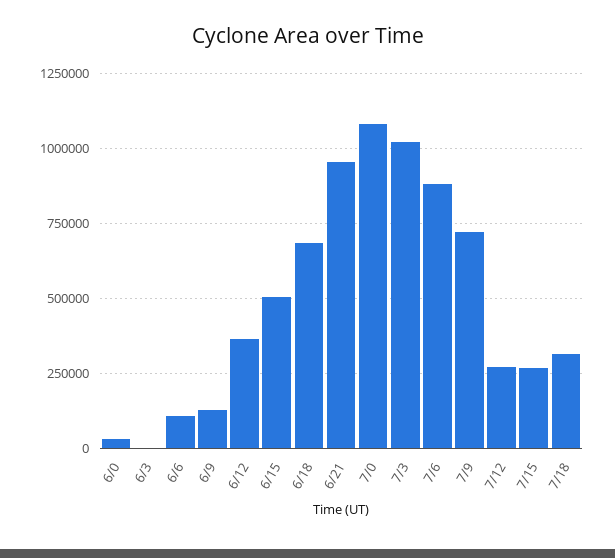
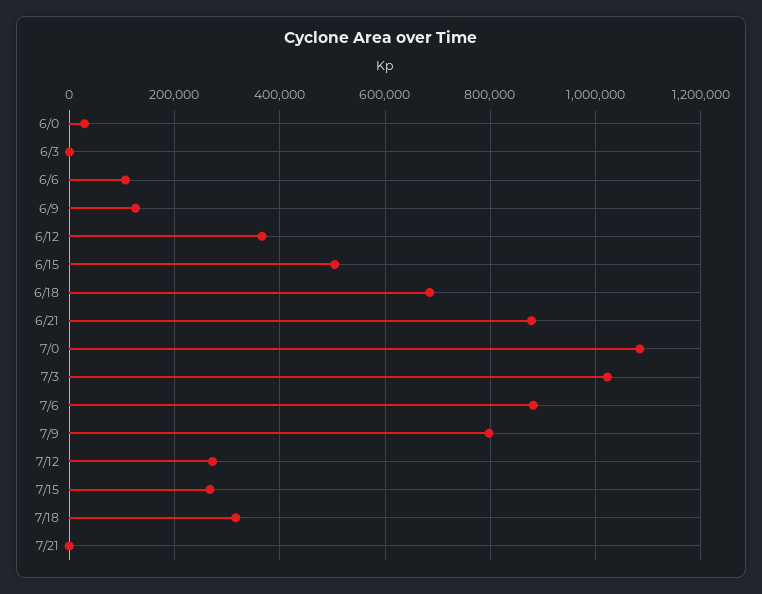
6/21: 950000 -> 880000
7/9: 725000 -> 800000
7/21: none -> 0

